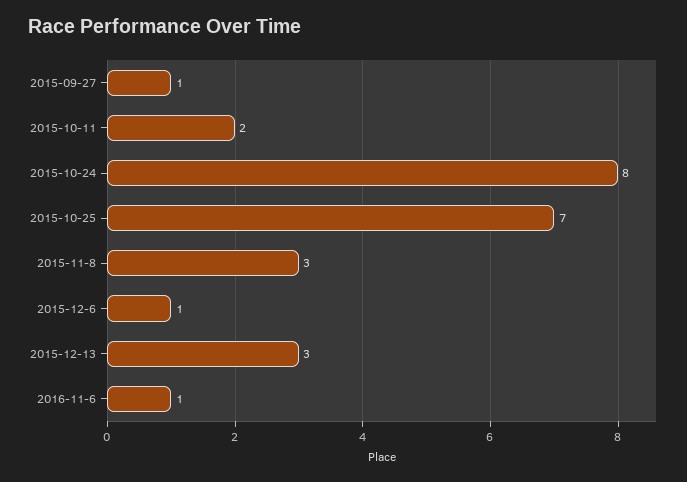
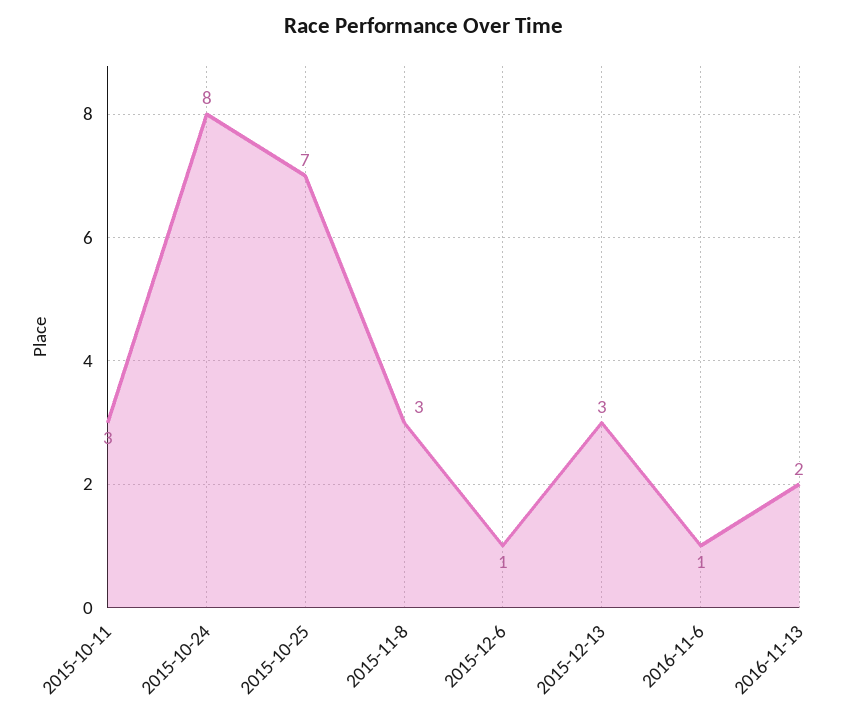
2015-09-27: 1 -> none
2015-10-11: 2 -> 3
2016-11-13: none -> 2

